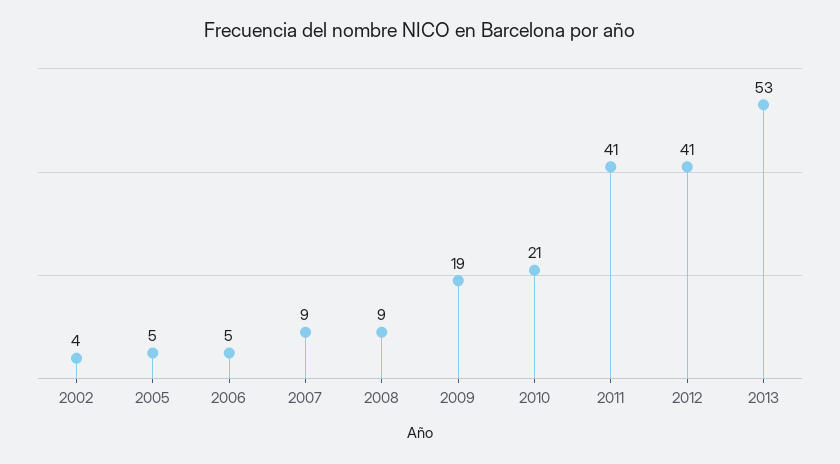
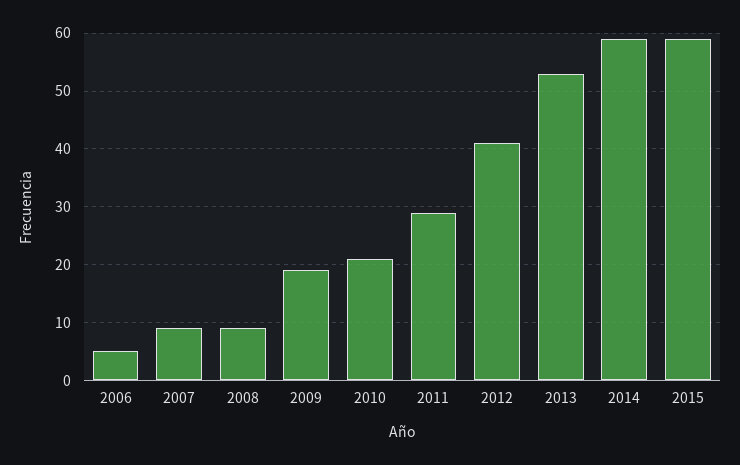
2002: 4 -> none
2005: 5 -> none
2011: 41 -> 30
2014: none -> 60
2015: none -> 60

